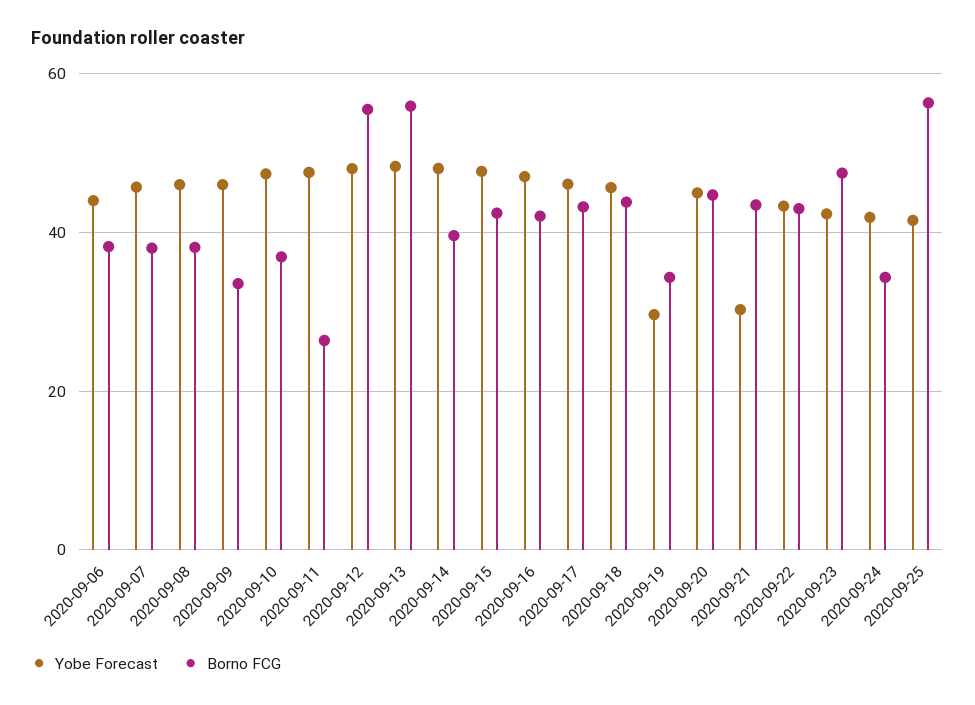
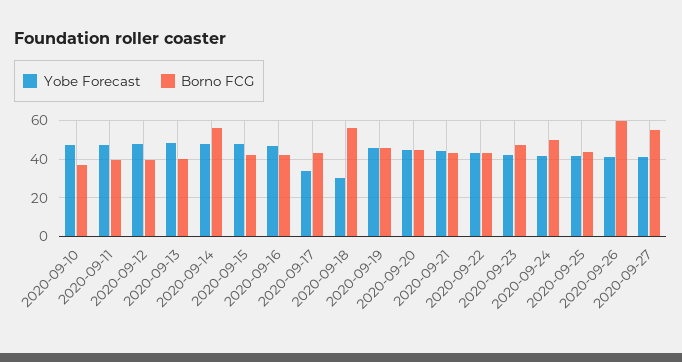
Yobe Forecast, 2020-09-06: 44 -> none
Borno FCG, 2020-09-06: 38 -> none
Yobe Forecast, 2020-09-07: 46 -> none
Borno FCG, 2020-09-07: 38 -> none
Yobe Forecast, 2020-09-08: 46 -> none
Borno FCG, 2020-09-08: 38 -> none
Yobe Forecast, 2020-09-09: 46 -> none
Borno FCG, 2020-09-09: 34 -> none
Borno FCG, 2020-09-11: 26 -> 40
Borno FCG, 2020-09-12: 56 -> 40
Borno FCG, 2020-09-13: 56 -> 40
Borno FCG, 2020-09-14: 40 -> 55
Yobe Forecast, 2020-09-17: 46 -> 35
Yobe Forecast, 2020-09-18: 46 -> 30
Borno FCG, 2020-09-18: 44 -> 55
Yobe Forecast, 2020-09-19: 30 -> 45
Borno FCG, 2020-09-19: 34 -> 45
Yobe Forecast, 2020-09-21: 30 -> 45
Borno FCG, 2020-09-24: 34 -> 50
Borno FCG, 2020-09-25: 56 -> 45
Yobe Forecast, 2020-09-26: none -> 40
Borno FCG, 2020-09-26: none -> 60
Yobe Forecast, 2020-09-27: none -> 40
Borno FCG, 2020-09-27: none -> 55

